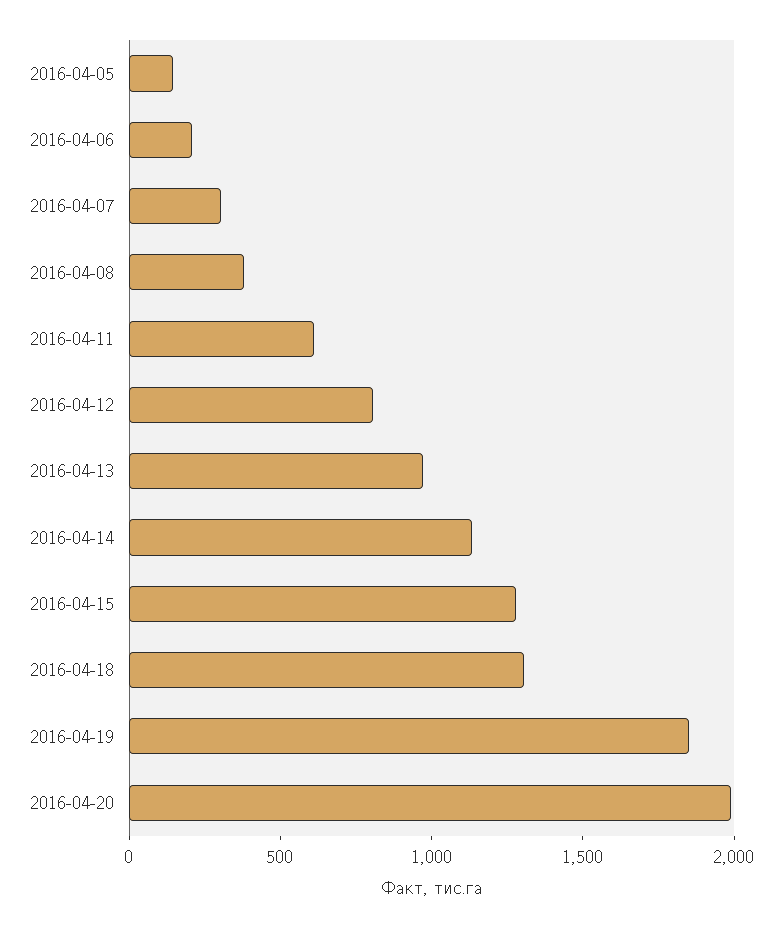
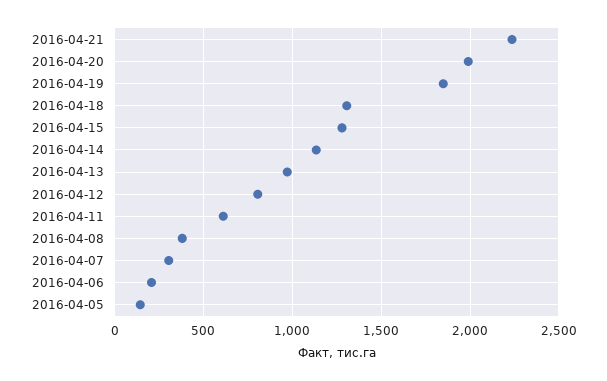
2016-04-21: none -> 2250

